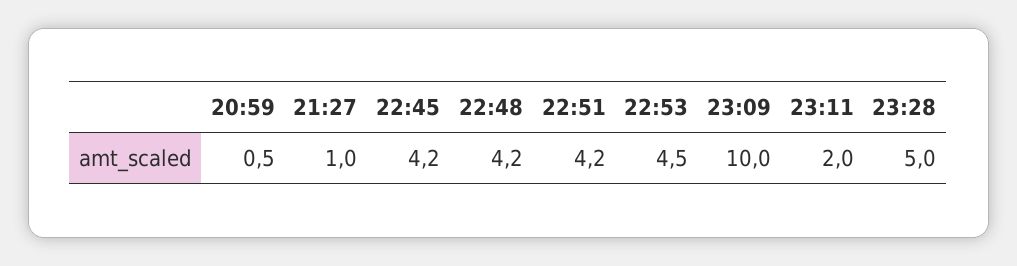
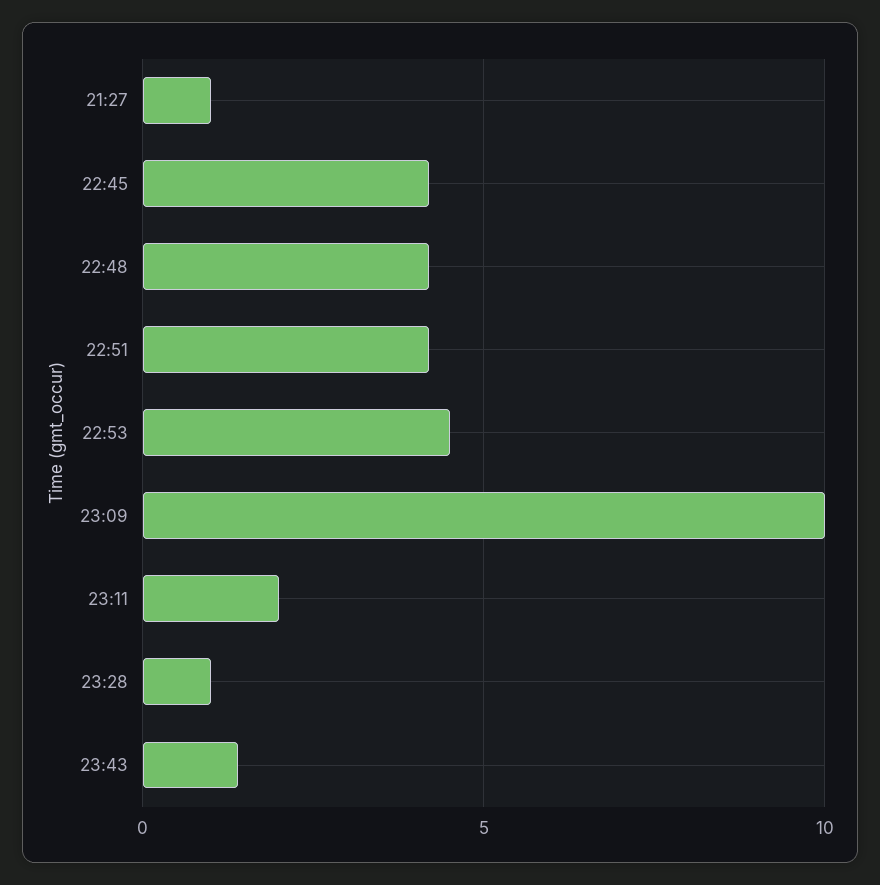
20:59: 0.5 -> none
23:28: 5 -> 1
23:43: none -> 1.5

